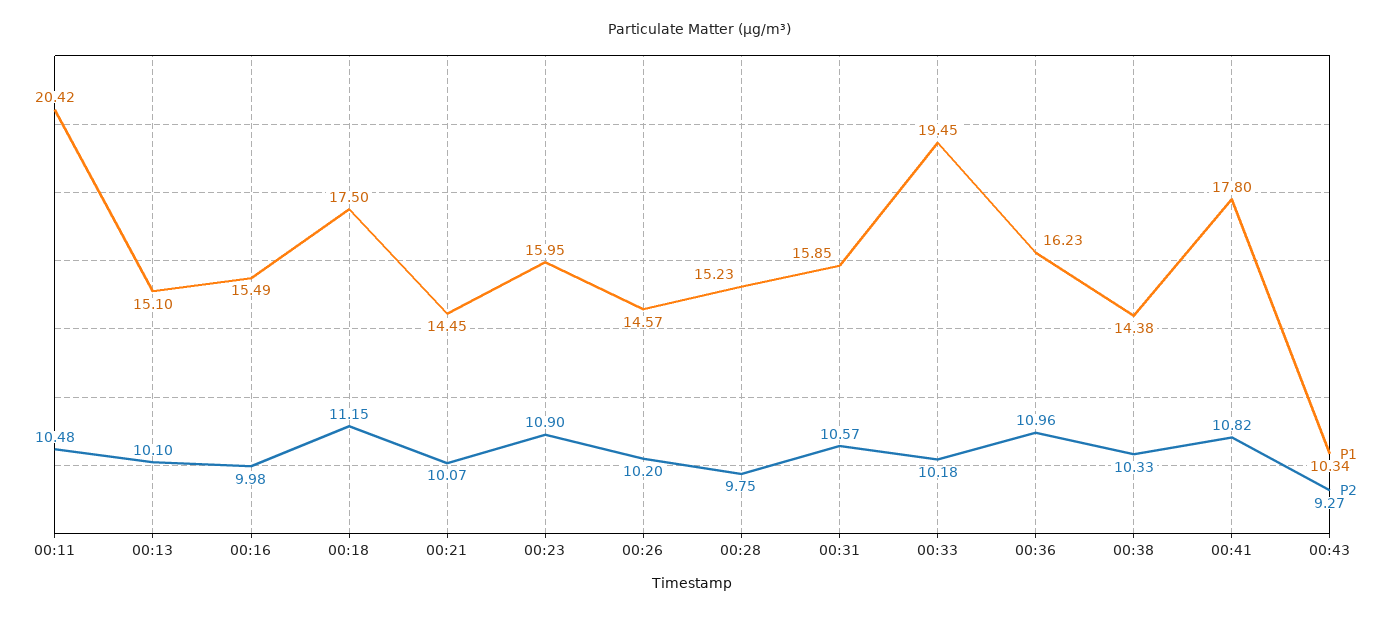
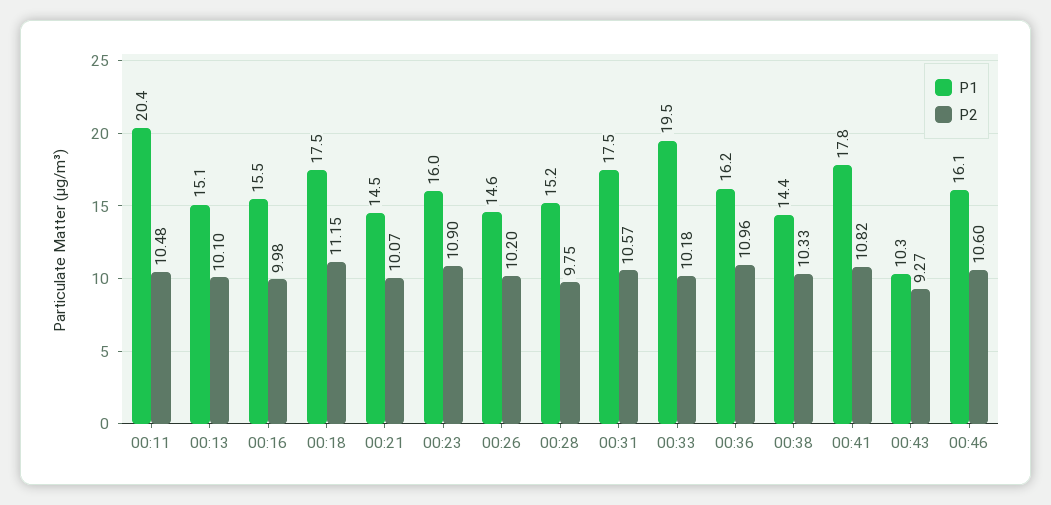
P1, 00:31: 15.85 -> 17.5
P1, 00:46: none -> 16.1
P2, 00:46: none -> 10.6

